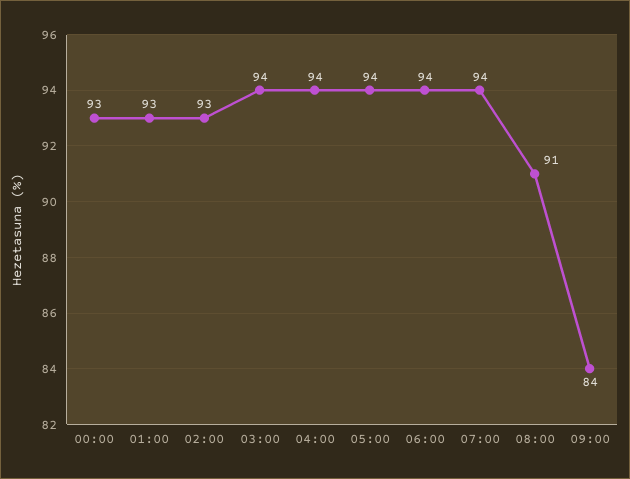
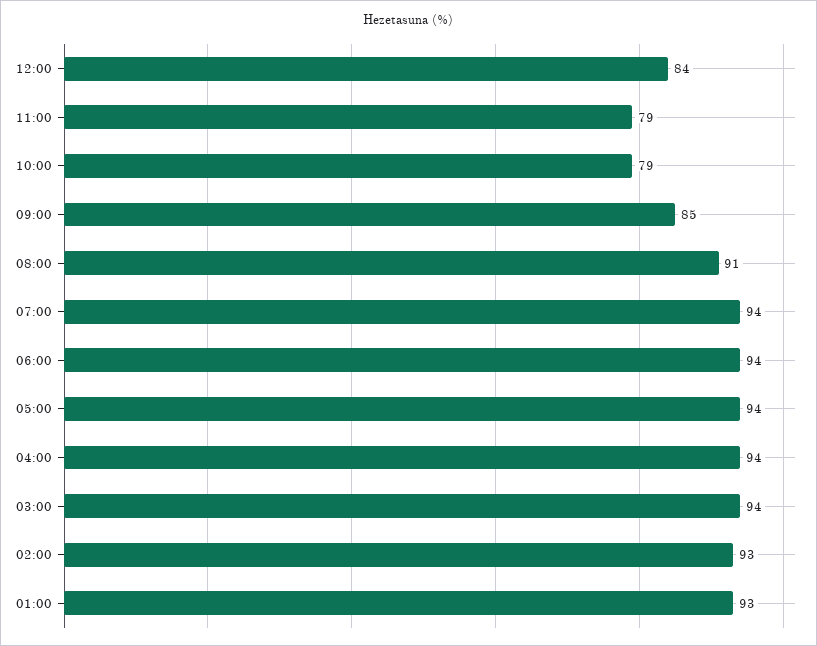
00:00: 93 -> none
09:00: 84 -> 85
12:00: none -> 84
11:00: none -> 79
10:00: none -> 79

